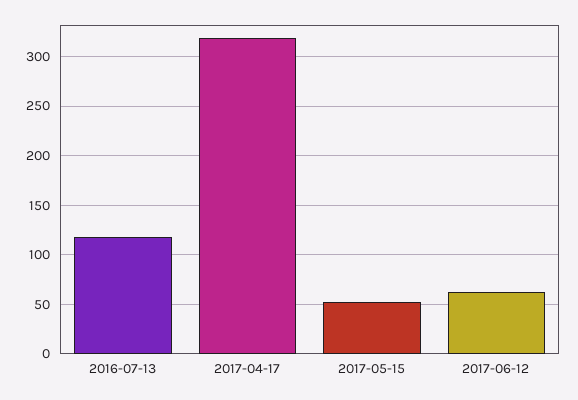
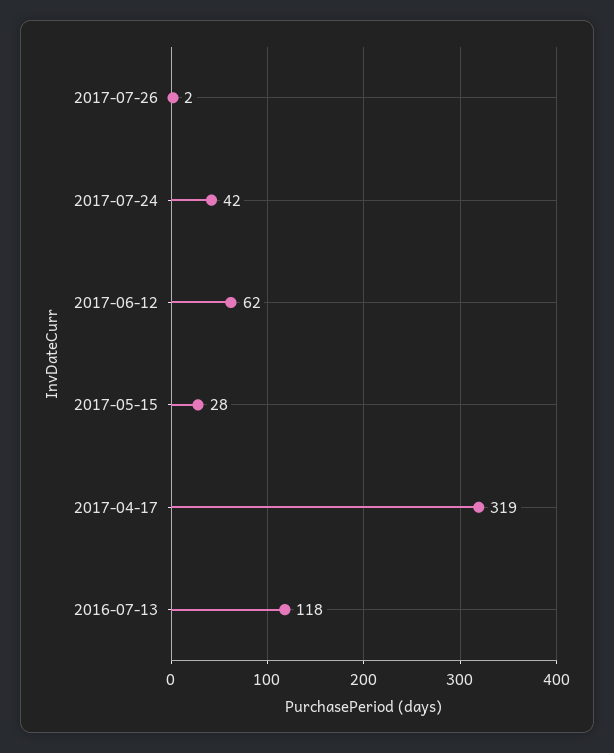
2017-05-15: 50 -> 28
2017-07-26: none -> 2
2017-07-24: none -> 42

